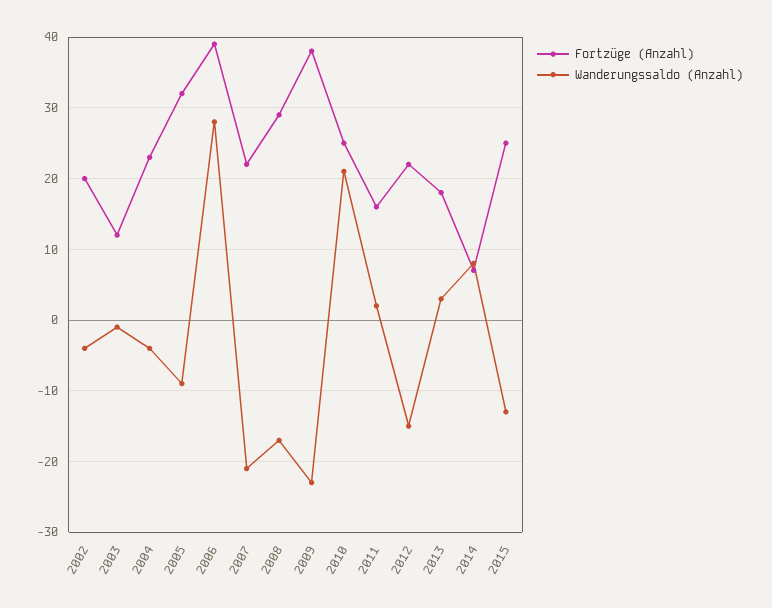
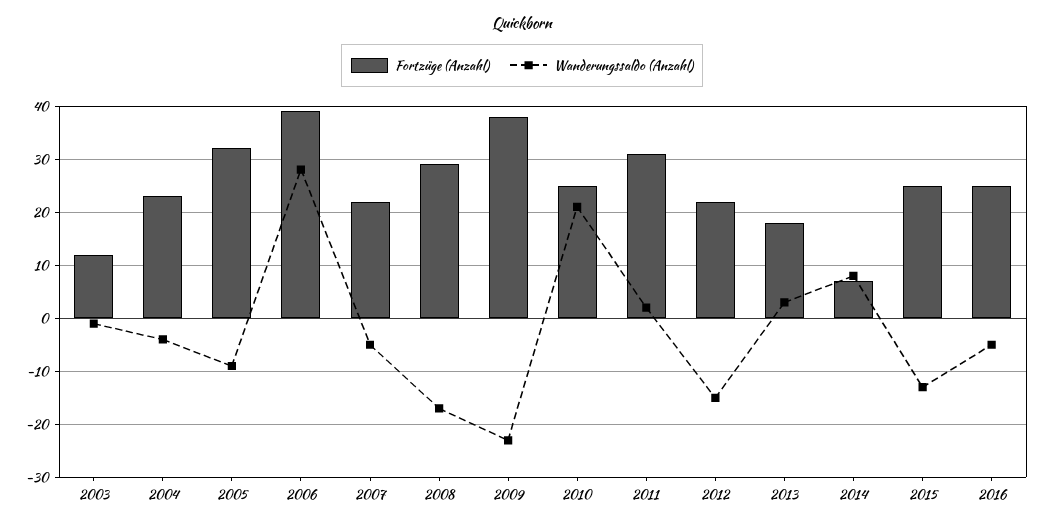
Fortzüge (Anzahl), 2002: 20 -> none
Wanderungssaldo (Anzahl), 2002: -4 -> none
Wanderungssaldo (Anzahl), 2007: -21 -> -5
Fortzüge (Anzahl), 2011: 16 -> 30
Fortzüge (Anzahl), 2016: none -> 25
Wanderungssaldo (Anzahl), 2016: none -> -5

